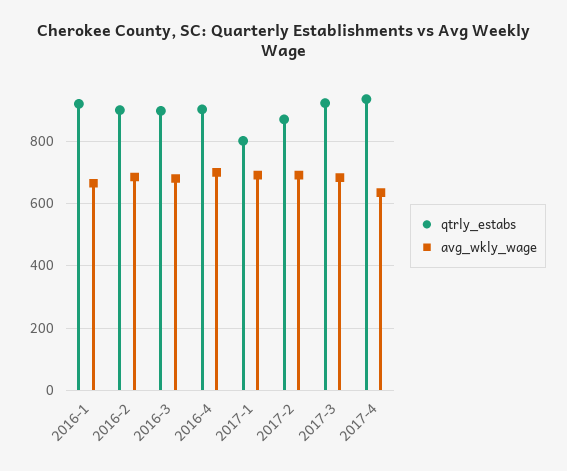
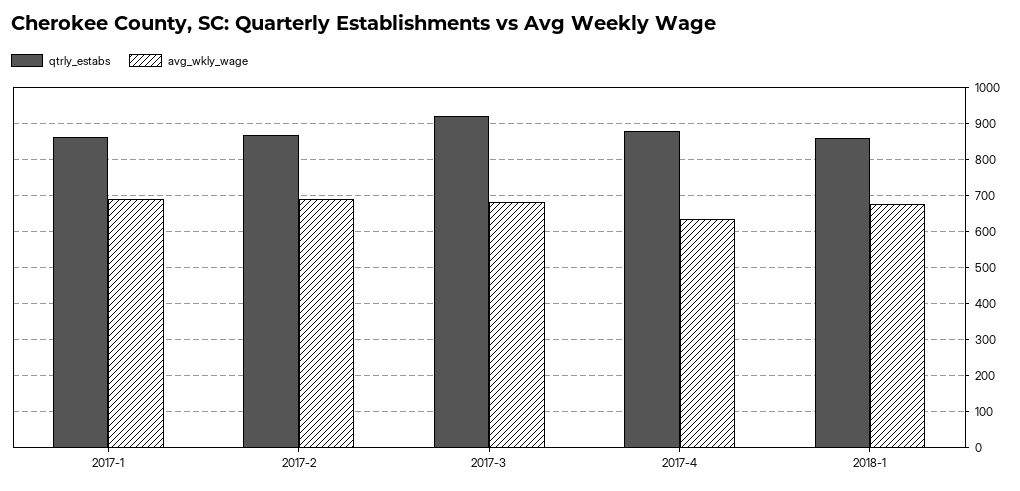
qtrly_estabs, 2016-1: 920 -> none
avg_wkly_wage, 2016-1: 660 -> none
qtrly_estabs, 2016-2: 900 -> none
avg_wkly_wage, 2016-2: 680 -> none
qtrly_estabs, 2016-3: 900 -> none
avg_wkly_wage, 2016-3: 680 -> none
qtrly_estabs, 2016-4: 900 -> none
avg_wkly_wage, 2016-4: 700 -> none
qtrly_estabs, 2017-1: 800 -> 860
qtrly_estabs, 2017-4: 940 -> 880
qtrly_estabs, 2018-1: none -> 860
avg_wkly_wage, 2018-1: none -> 680

